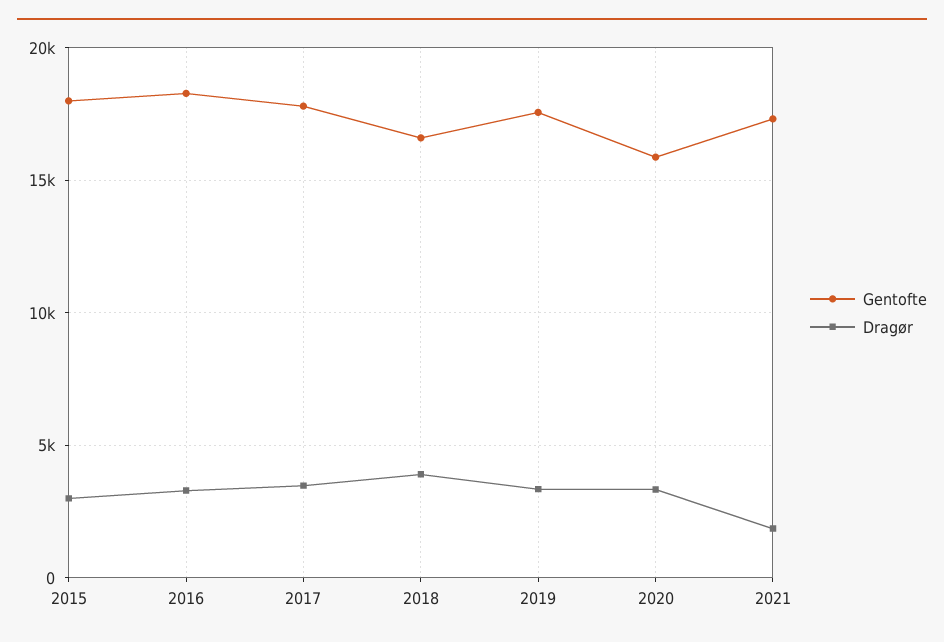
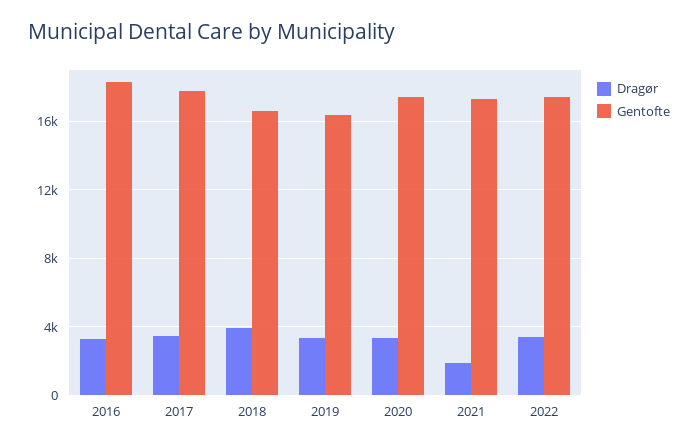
Gentofte, 2015: 18000 -> none
Dragør, 2015: 3000 -> none
Gentofte, 2019: 17500 -> 16500
Gentofte, 2020: 16000 -> 17500
Dragør, 2022: none -> 3500
Gentofte, 2022: none -> 17500

